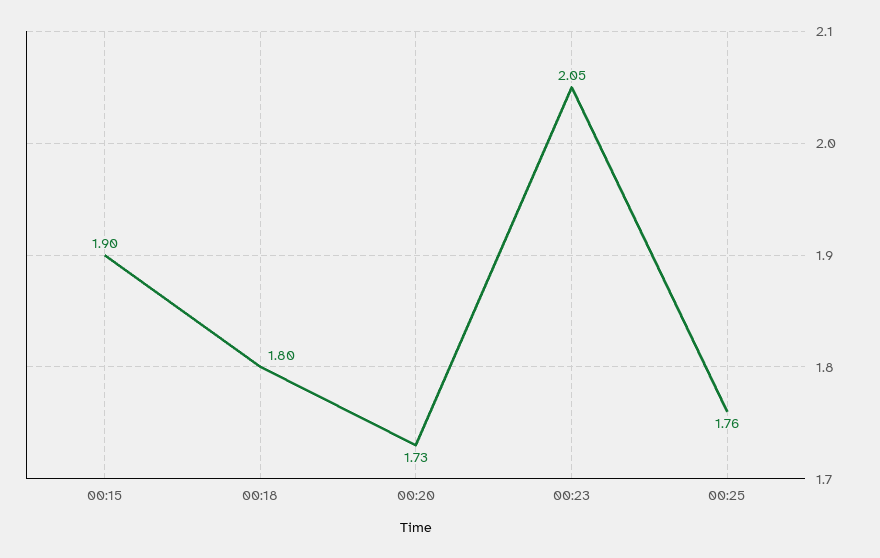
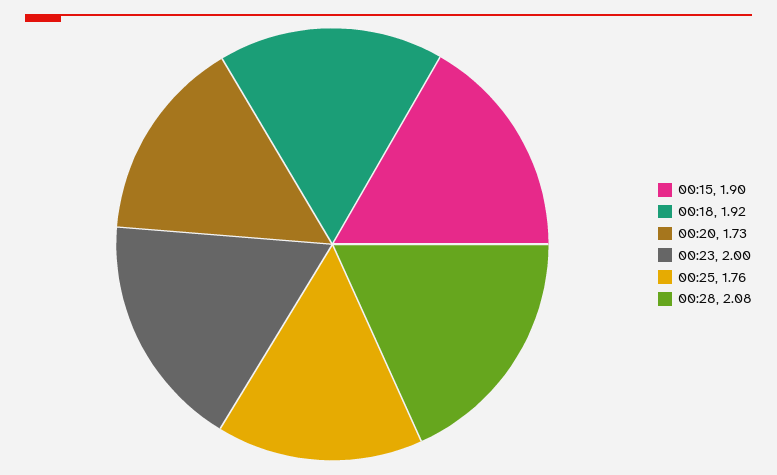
00:18: 1.8 -> 1.92
00:23: 2.05 -> 2
00:28: none -> 2.08

